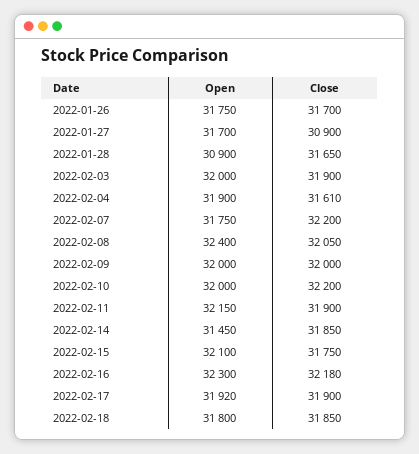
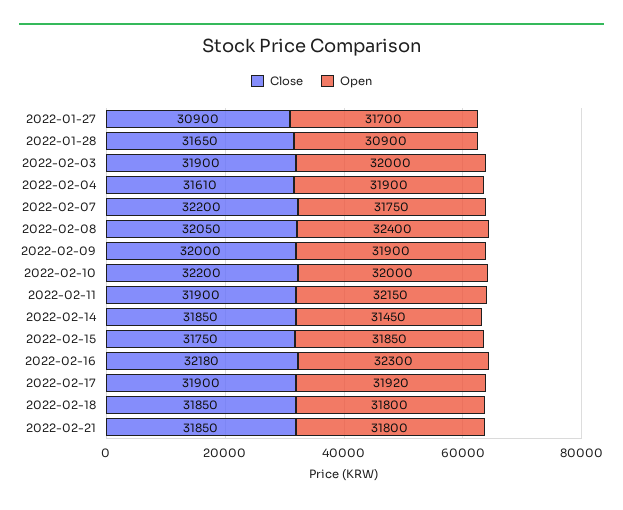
Open, 2022-01-26: 31750 -> none
Close, 2022-01-26: 31700 -> none
Open, 2022-02-09: 32000 -> 31900
Open, 2022-02-15: 32100 -> 31850
Close, 2022-02-21: none -> 31850
Open, 2022-02-21: none -> 31800

